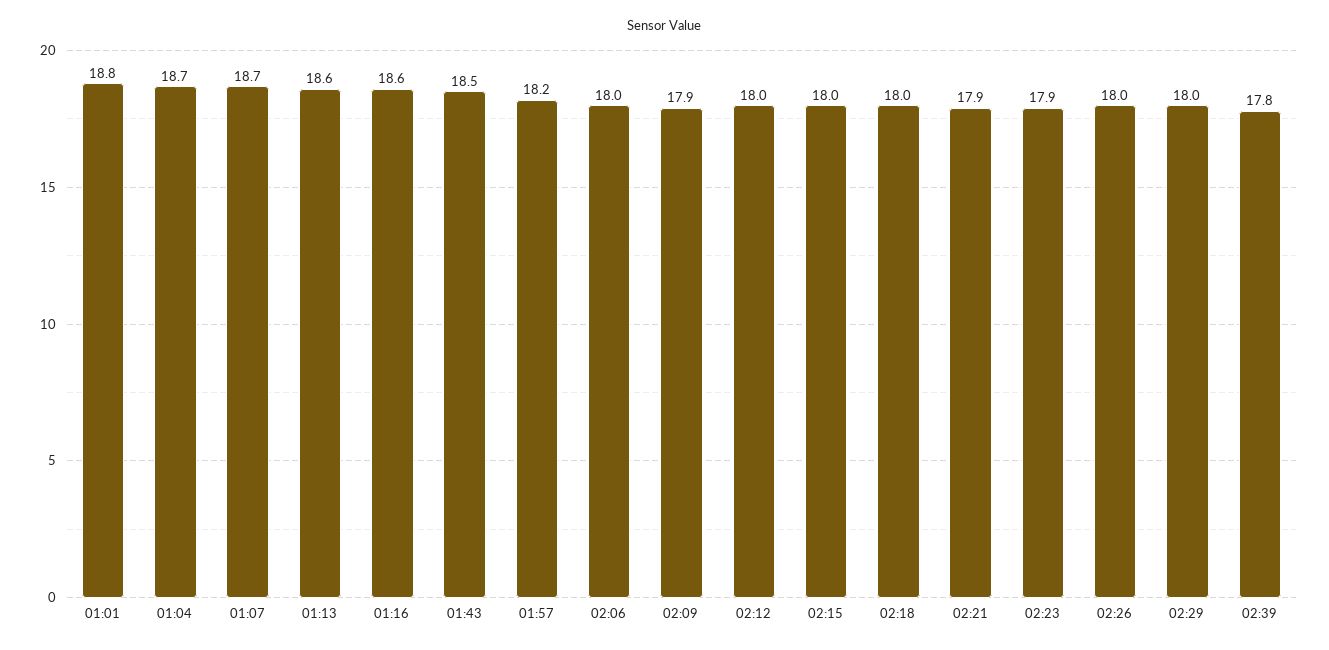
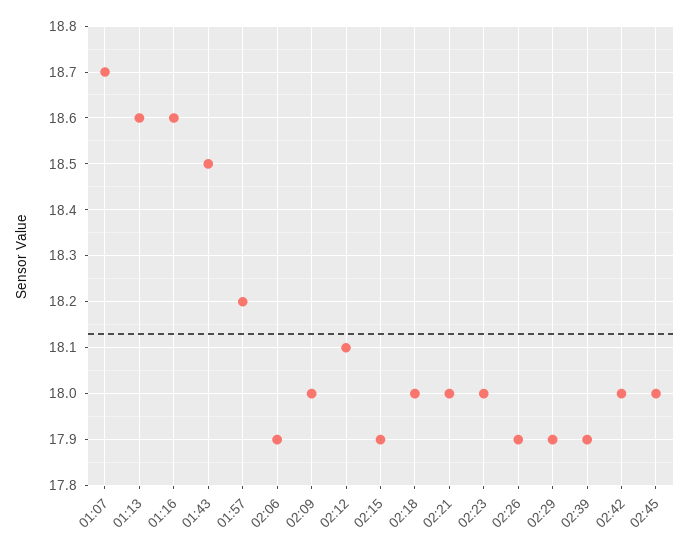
01:01: 18.8 -> none
01:04: 18.7 -> none
02:06: 18 -> 17.9
02:09: 17.9 -> 18
02:12: 18 -> 18.1
02:15: 18 -> 17.9
02:21: 17.9 -> 18
02:23: 17.9 -> 18
02:26: 18 -> 17.9
02:29: 18 -> 17.9
02:39: 17.8 -> 17.9
02:42: none -> 18
02:45: none -> 18

